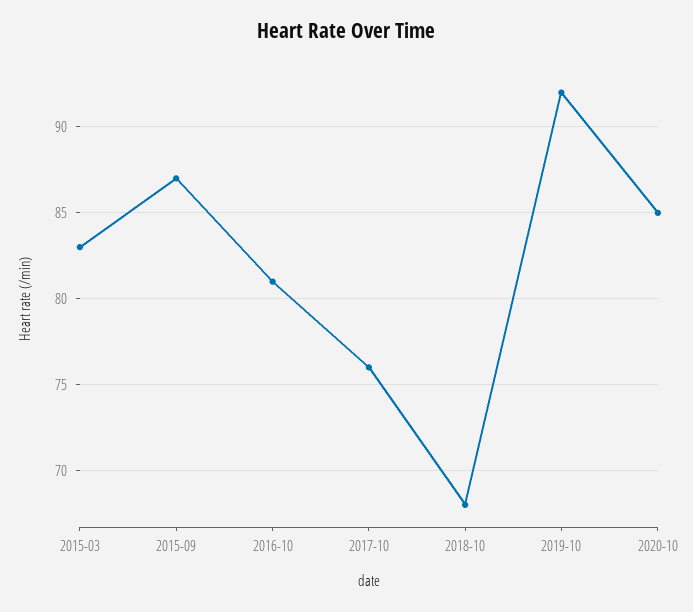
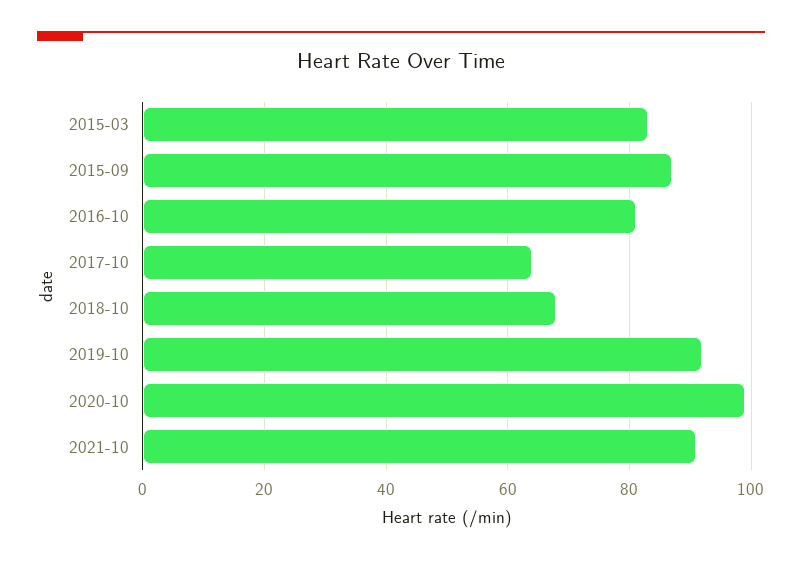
2017-10: 76 -> 65
2020-10: 85 -> 100
2021-10: none -> 90

